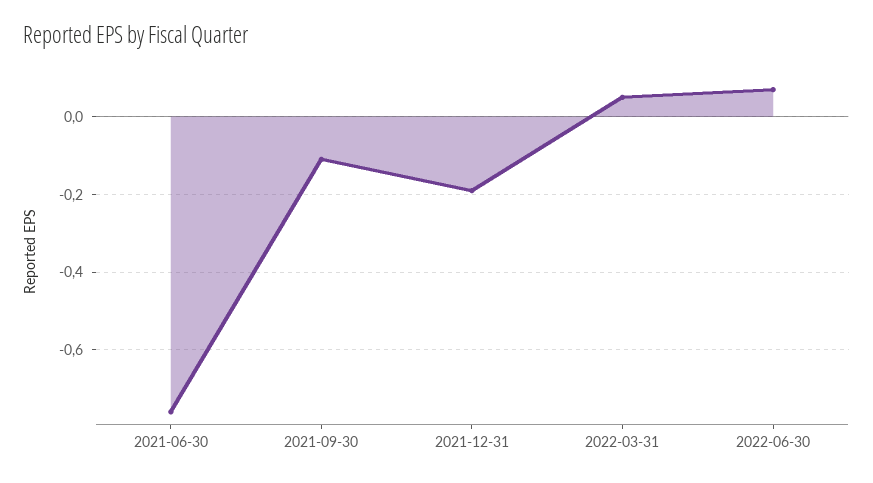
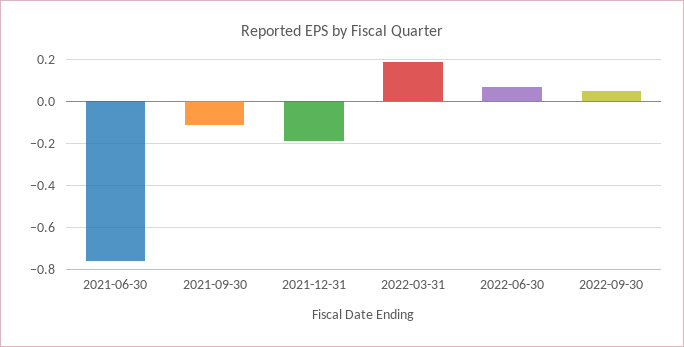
2022-03-31: 0.05 -> 0.2
2022-09-30: none -> 0.05

